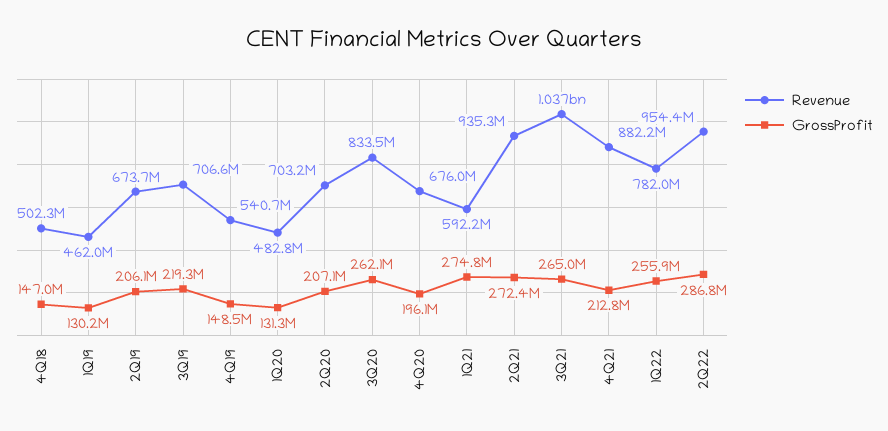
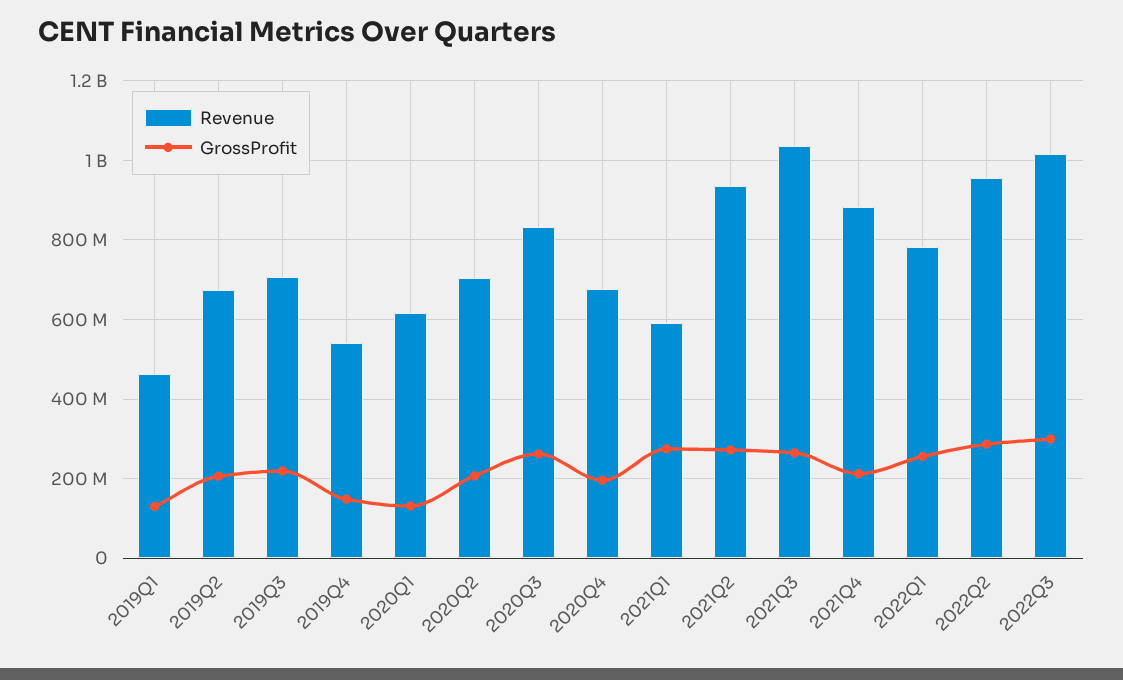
Revenue, 4Q18: 502300000 -> none
GrossProfit, 4Q18: 147000000 -> none
Revenue, 1Q20: 482800000 -> 620000000
Revenue, 2022Q3: none -> 1020000000
GrossProfit, 2022Q3: none -> 300000000

